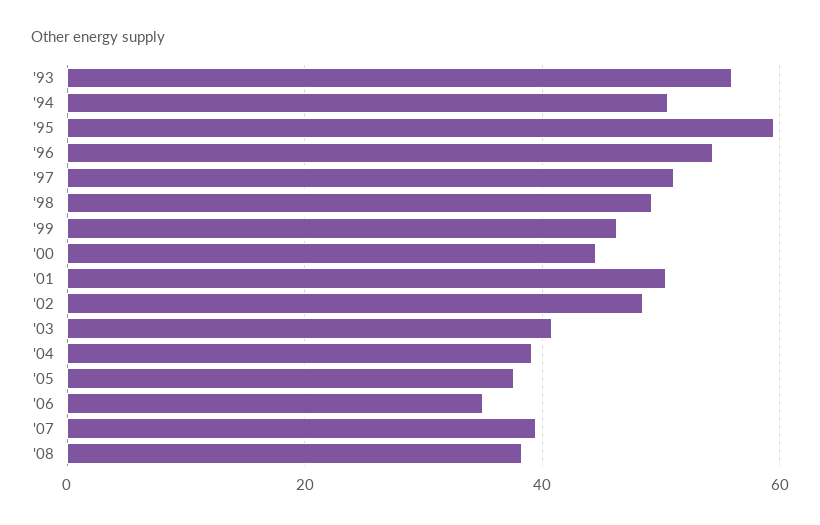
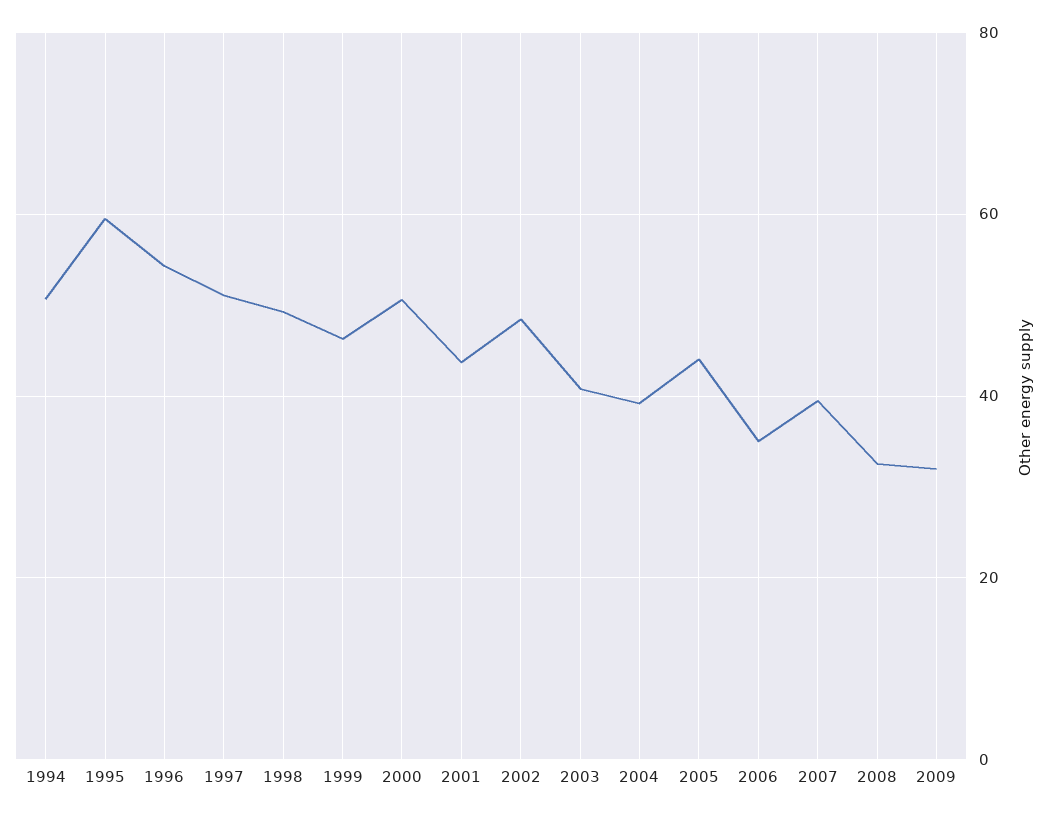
'93: 56 -> none
'00: 44 -> 50
'01: 50 -> 44
'05: 38 -> 44
'08: 38 -> 32
2009: none -> 32

